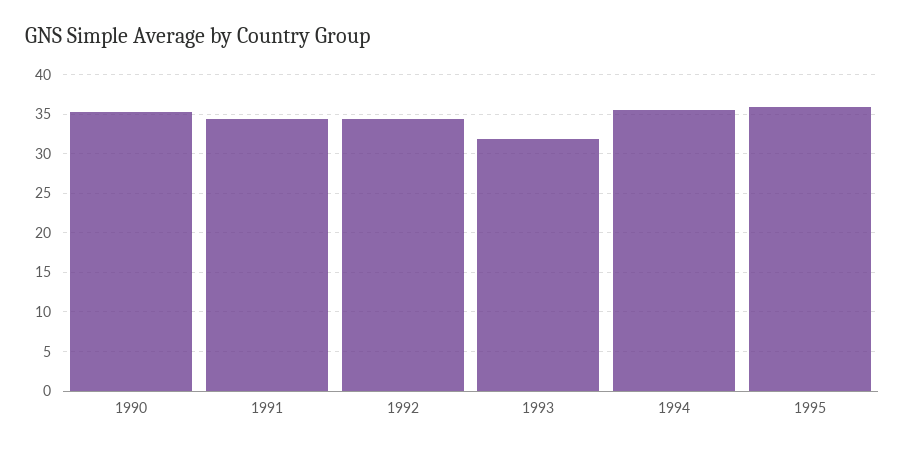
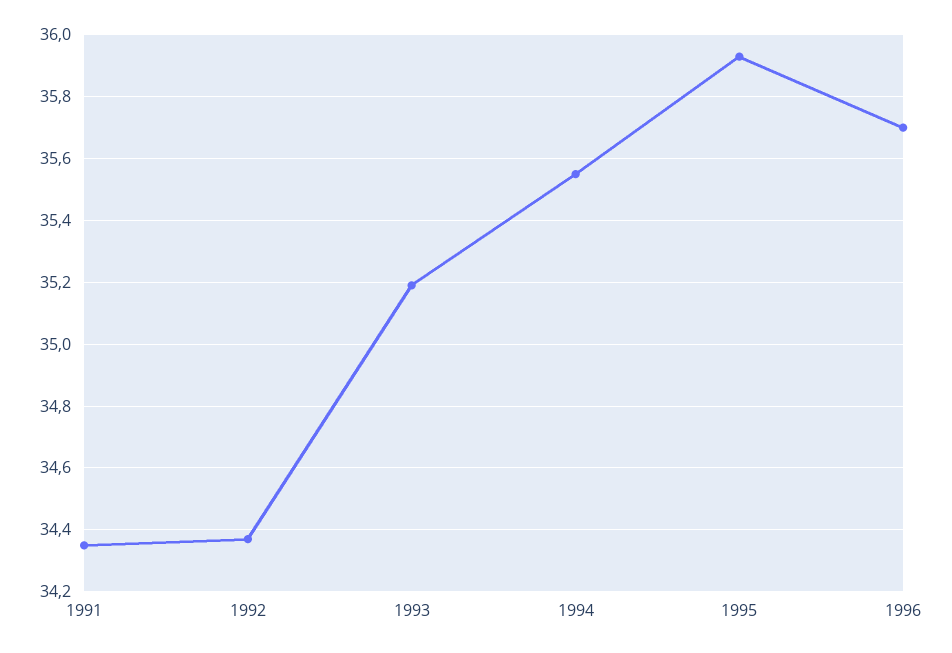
1990: 35 -> none
1993: 32 -> 35.2
1996: none -> 35.7

